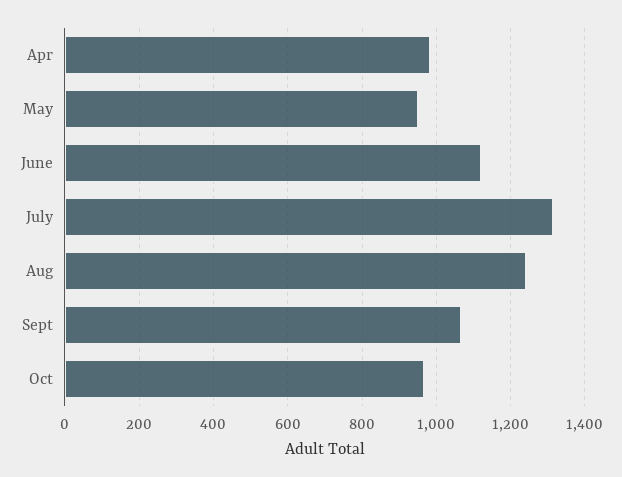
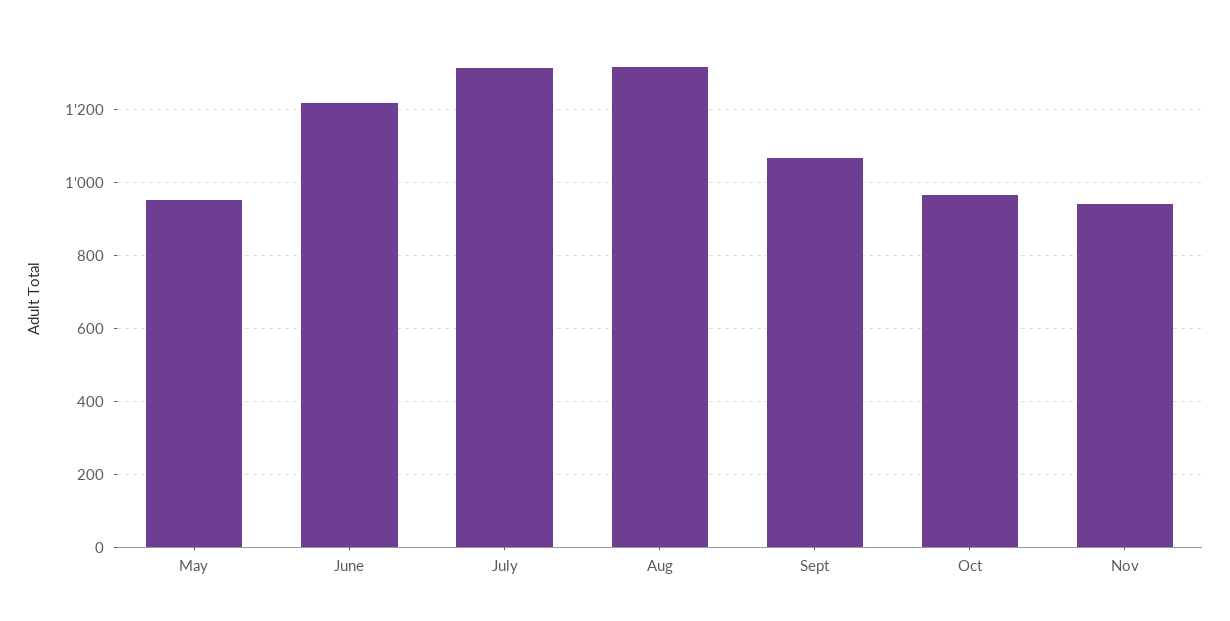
Apr: 980 -> none
June: 1120 -> 1220
Aug: 1240 -> 1320
Nov: none -> 940

